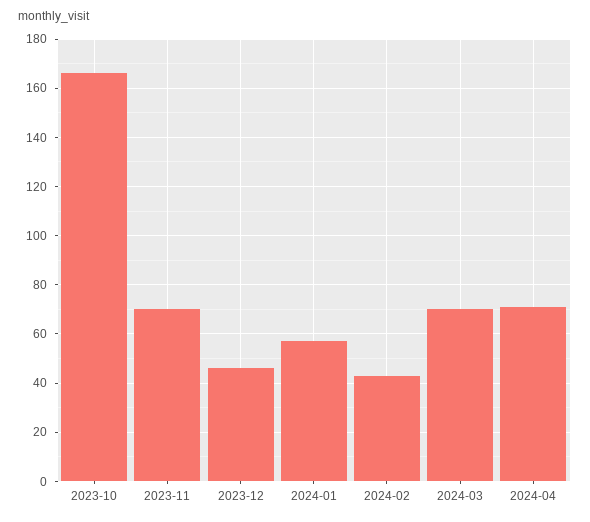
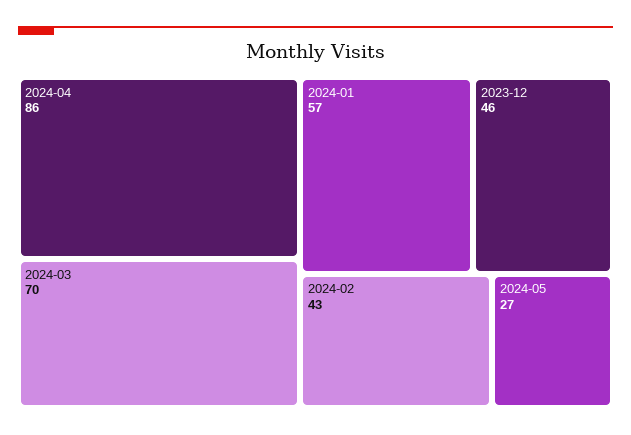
2023-10: 165 -> none
2023-11: 70 -> none
2024-04: 70 -> 86
2024-05: none -> 27

